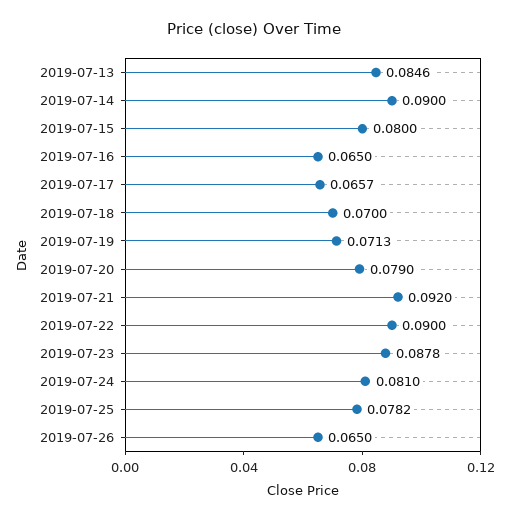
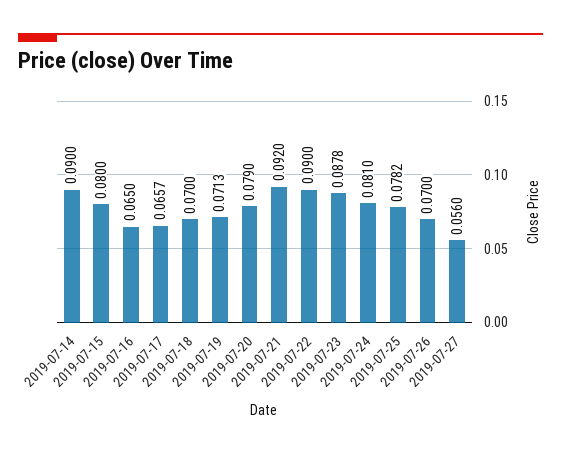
2019-07-13: 0.0846 -> none
2019-07-26: 0.065 -> 0.07
2019-07-27: none -> 0.056

